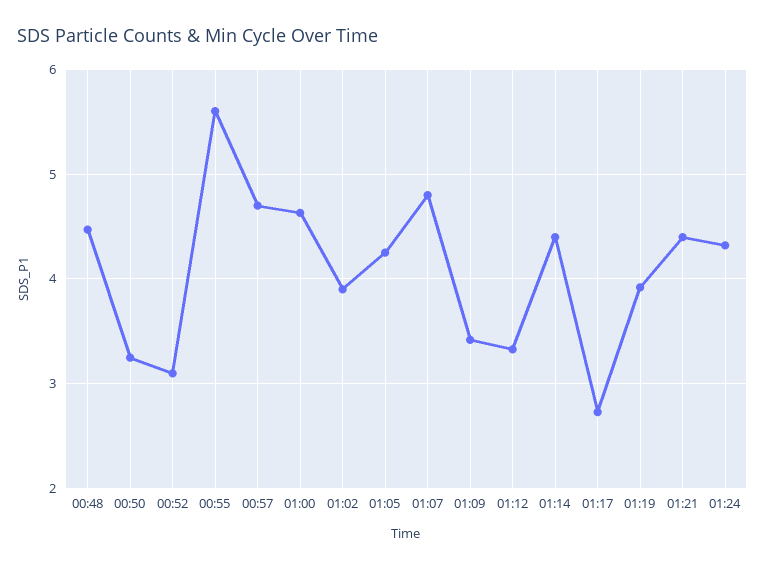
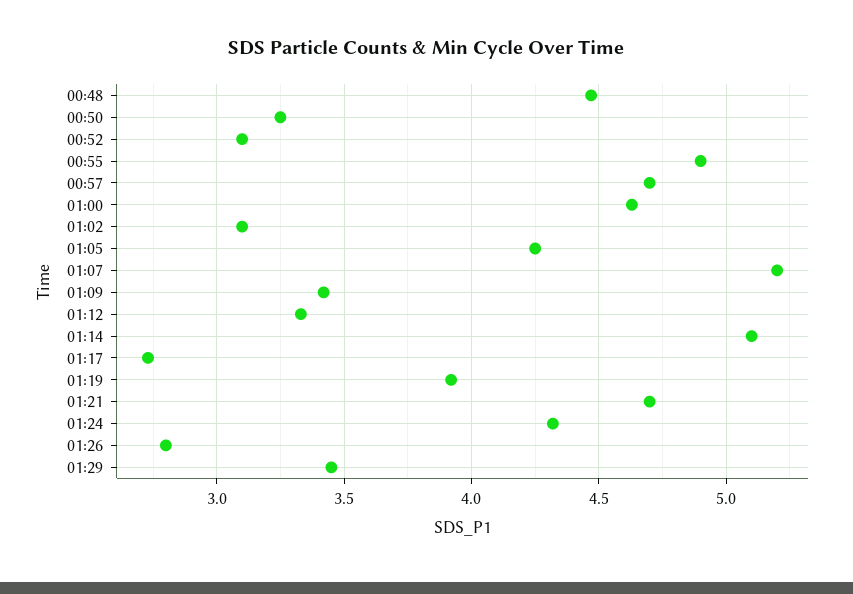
00:55: 5.6 -> 4.9
01:02: 3.9 -> 3.1
01:07: 4.8 -> 5.2
01:14: 4.4 -> 5.1
01:21: 4.4 -> 4.7
01:26: none -> 2.8
01:29: none -> 3.45

